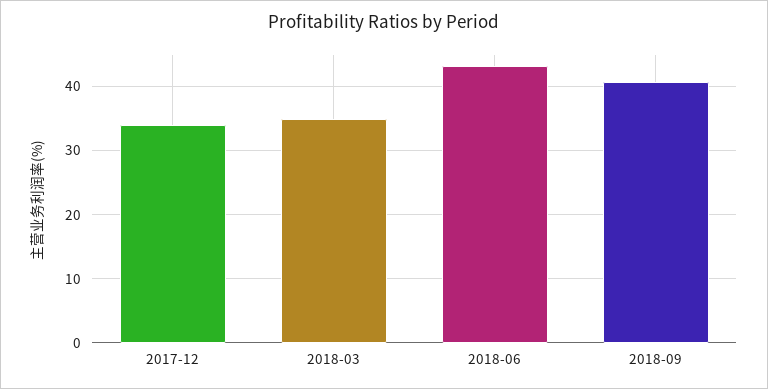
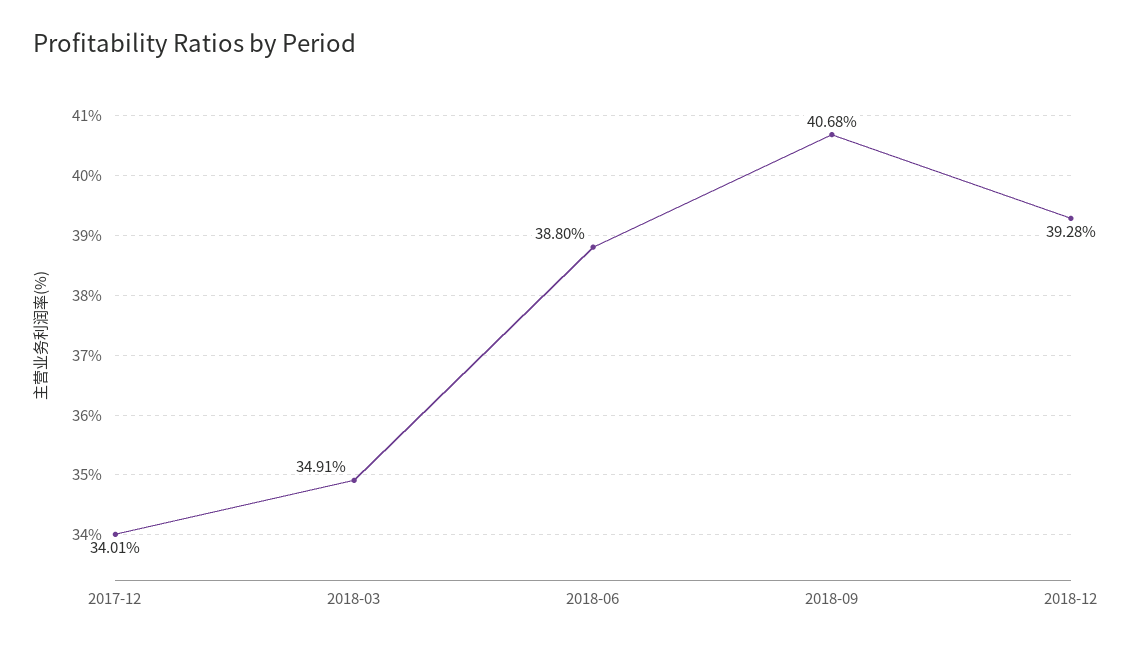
2018-06: 43 -> 38.8
2018-12: none -> 39.28

